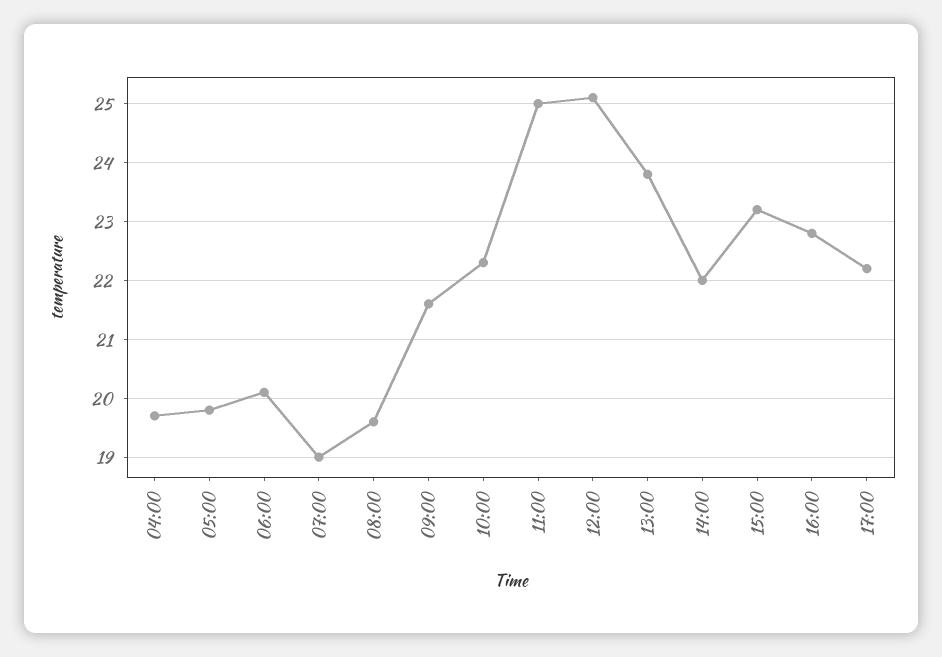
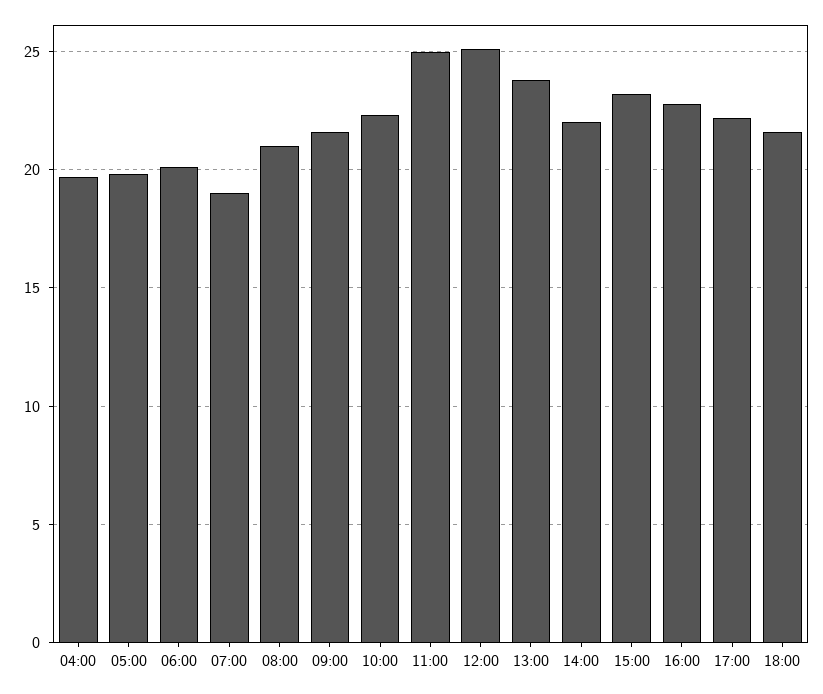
08:00: 19.5 -> 21
18:00: none -> 21.5

